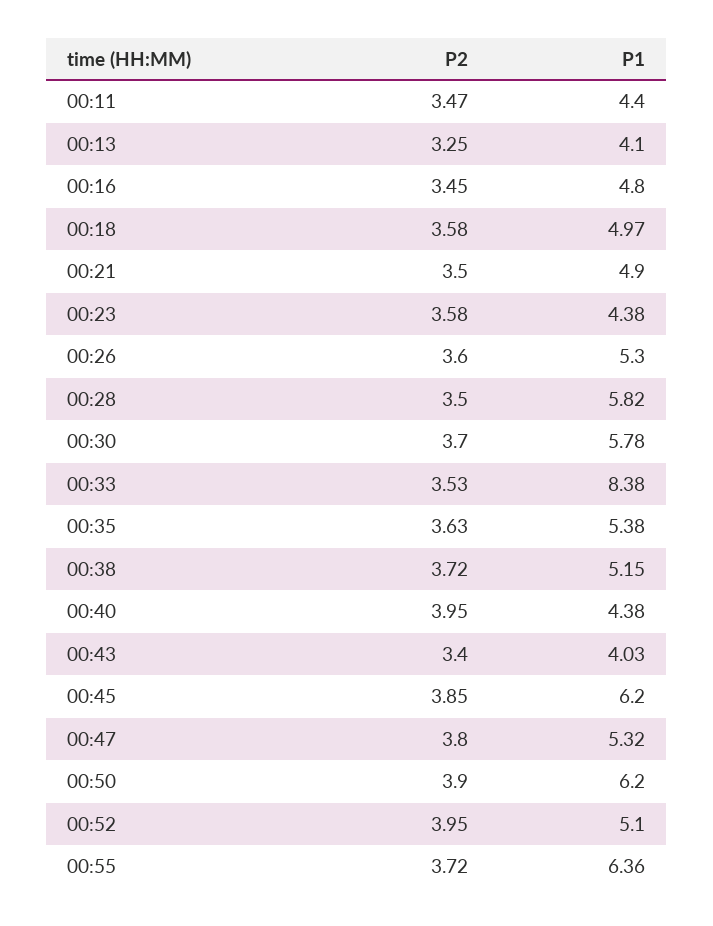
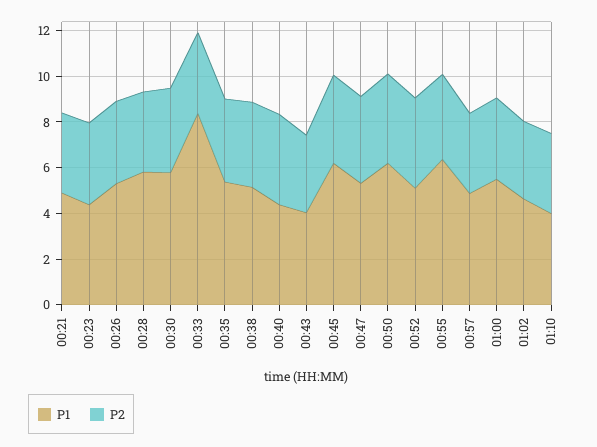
P2, 00:11: 3.47 -> none
P1, 00:11: 4.4 -> none
P2, 00:13: 3.25 -> none
P1, 00:13: 4.1 -> none
P2, 00:16: 3.45 -> none
P1, 00:16: 4.8 -> none
P2, 00:18: 3.58 -> none
P1, 00:18: 4.97 -> none
P1, 00:57: none -> 5
P2, 00:57: none -> 3.5
P1, 01:00: none -> 5.5
P2, 01:00: none -> 3.5
P1, 01:02: none -> 4.5
P2, 01:02: none -> 3.5
P1, 01:10: none -> 4
P2, 01:10: none -> 3.5

